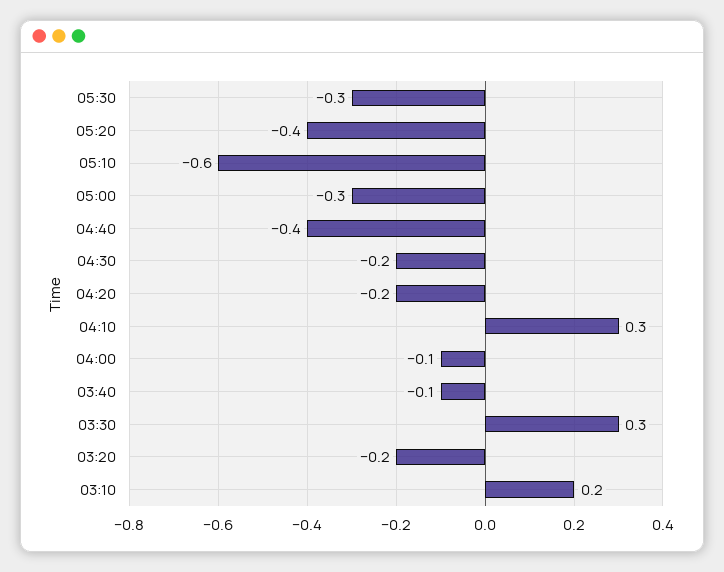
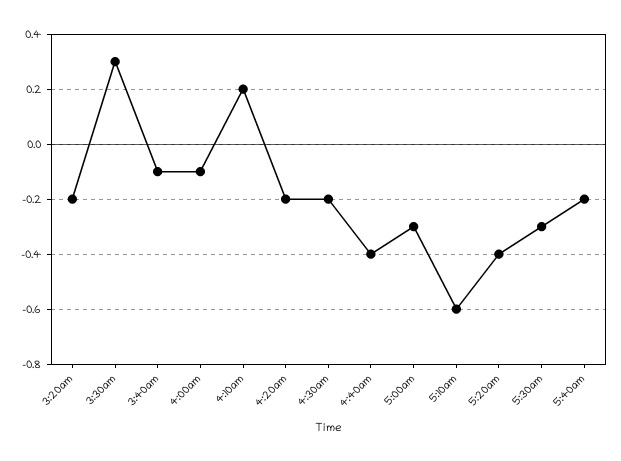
04:10: 0.3 -> 0.2
03:10: 0.2 -> none
5:40am: none -> -0.2

